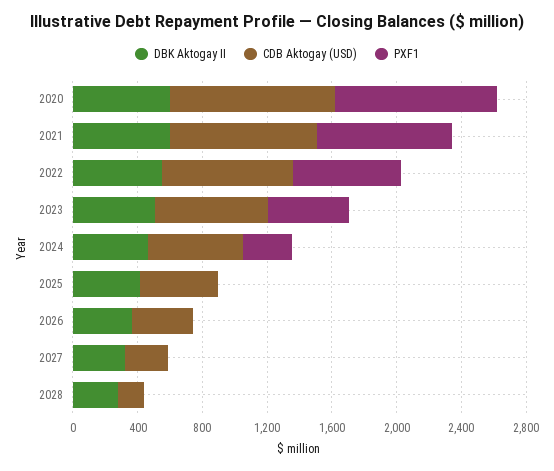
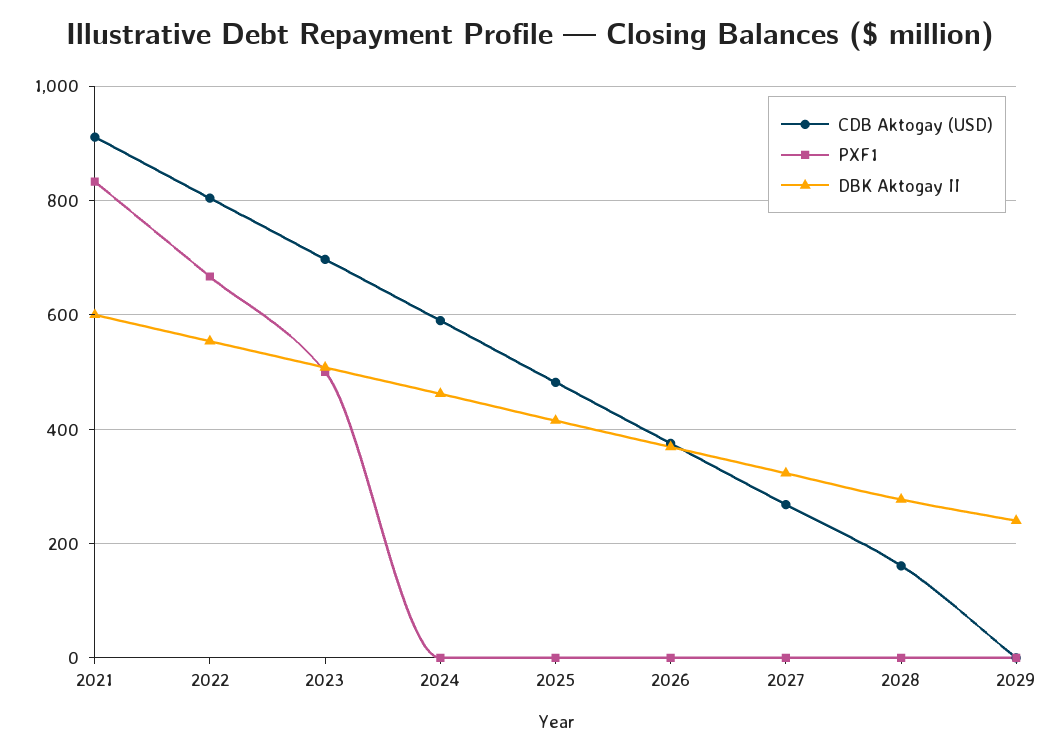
DBK Aktogay II, 2020: 600 -> none
CDB Aktogay (USD), 2020: 1000 -> none
PXF1, 2020: 1000 -> none
PXF1, 2024: 300 -> 0
CDB Aktogay (USD), 2029: none -> 0
PXF1, 2029: none -> 0
DBK Aktogay II, 2029: none -> 240

